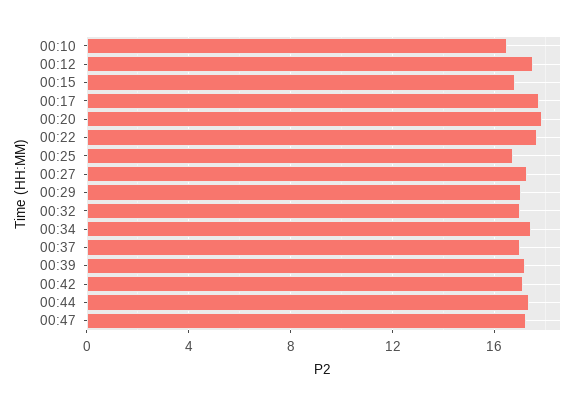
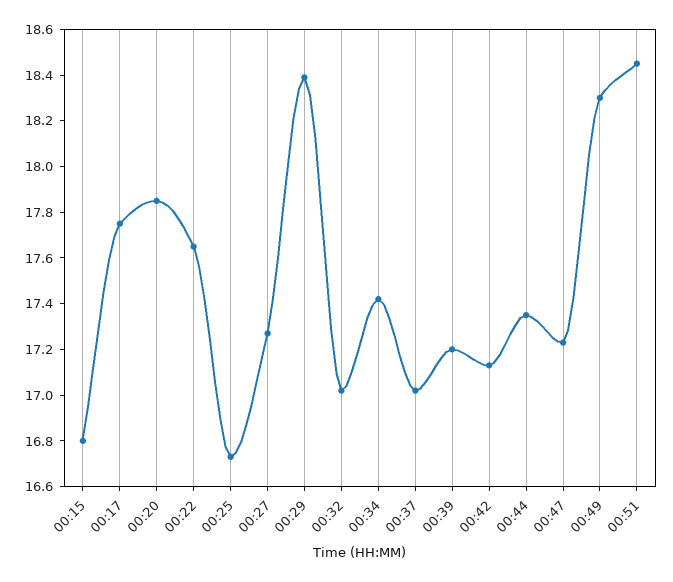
00:10: 16.5 -> none
00:12: 17.5 -> none
00:29: 17 -> 18.4
00:49: none -> 18.3
00:51: none -> 18.45

